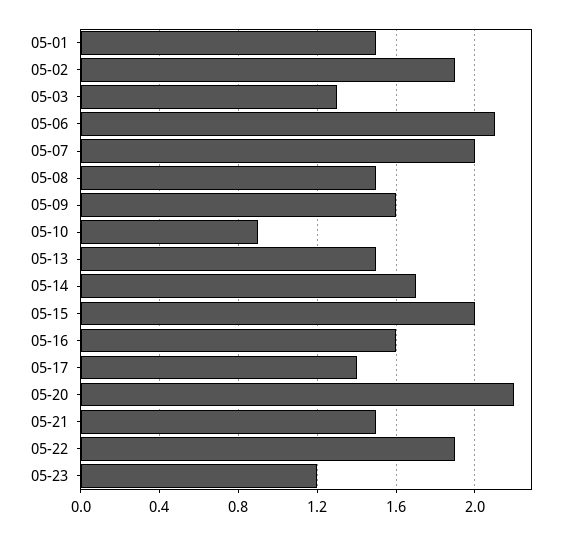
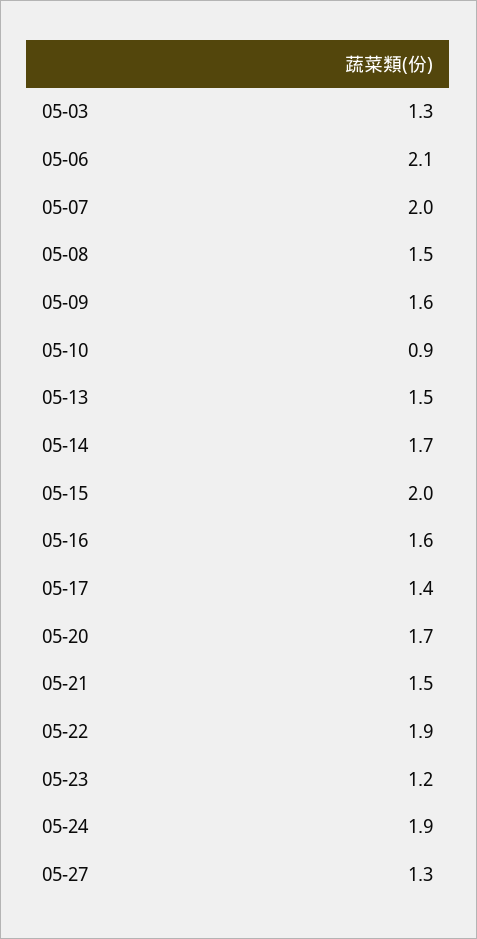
05-01: 1.5 -> none
05-02: 1.9 -> none
05-20: 2.2 -> 1.7
05-24: none -> 1.9
05-27: none -> 1.3

